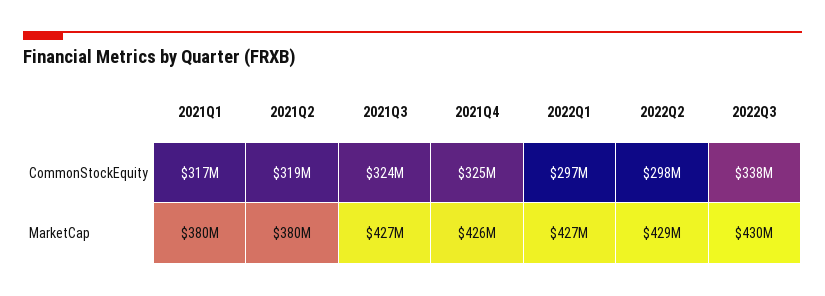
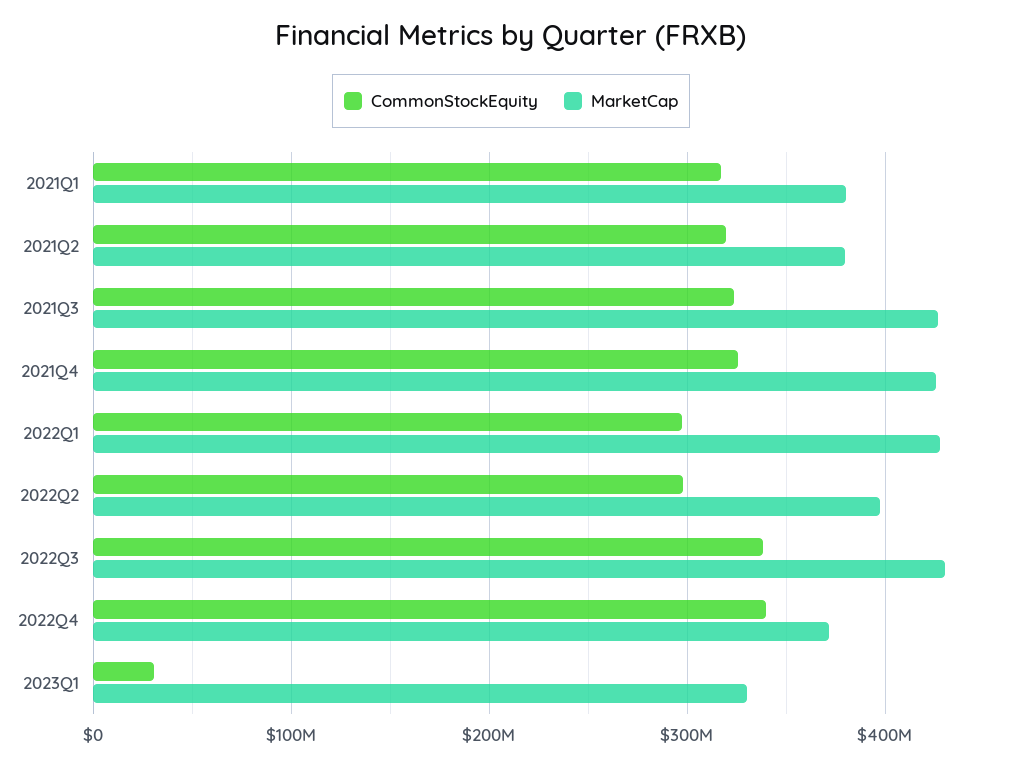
MarketCap, 2022Q2: 429000000 -> 400000000
CommonStockEquity, 2022Q4: none -> 340000000
MarketCap, 2022Q4: none -> 370000000
CommonStockEquity, 2023Q1: none -> 30000000
MarketCap, 2023Q1: none -> 330000000

